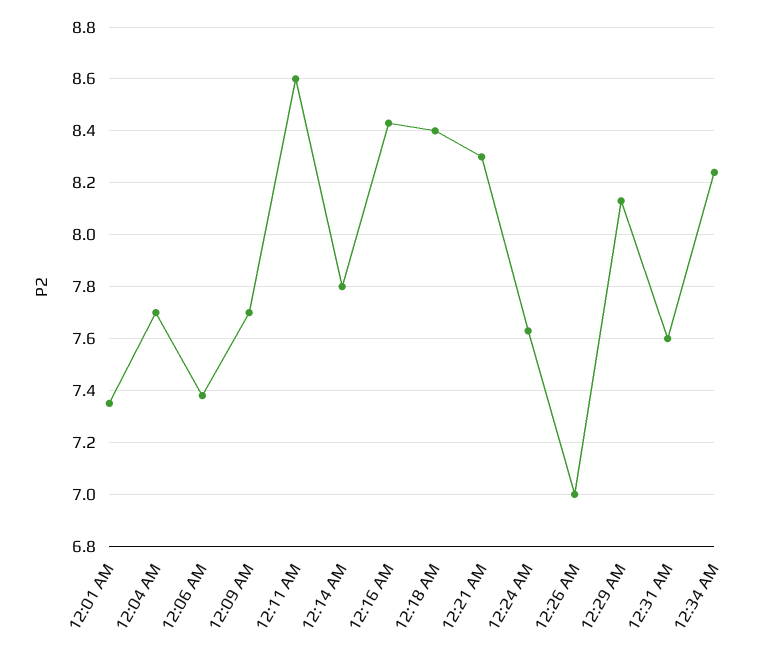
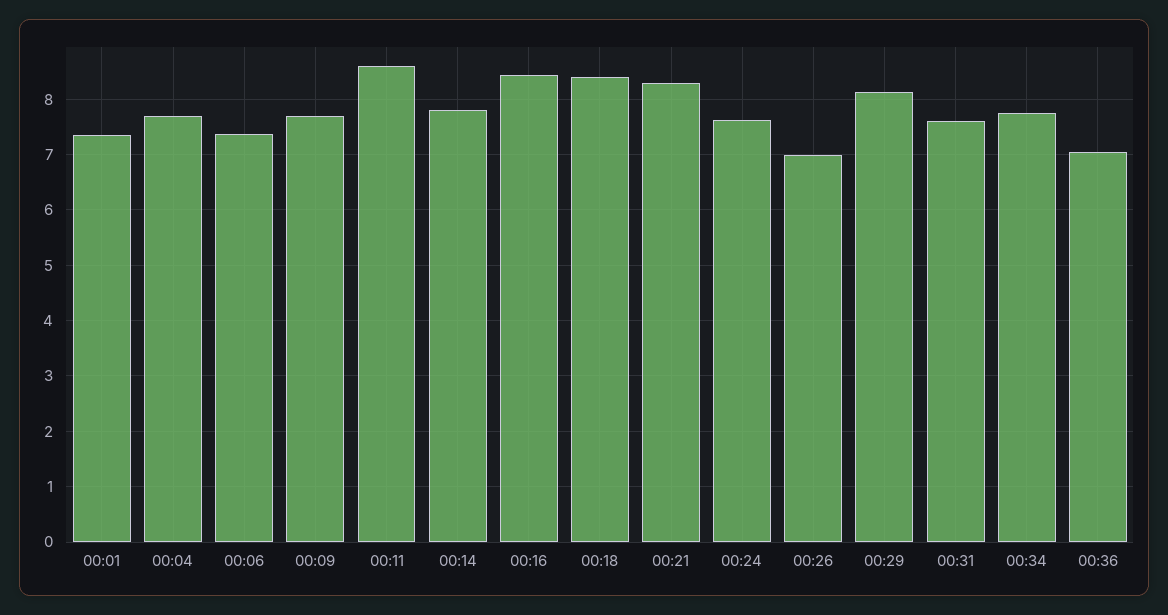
12:34 AM: 8.25 -> 7.8
00:36: none -> 7

